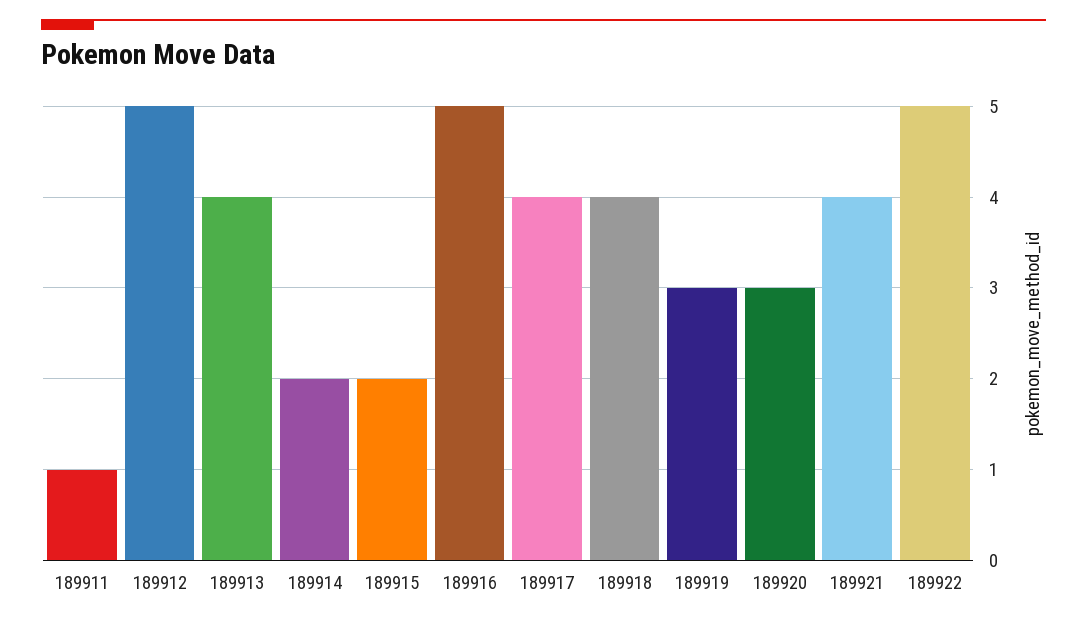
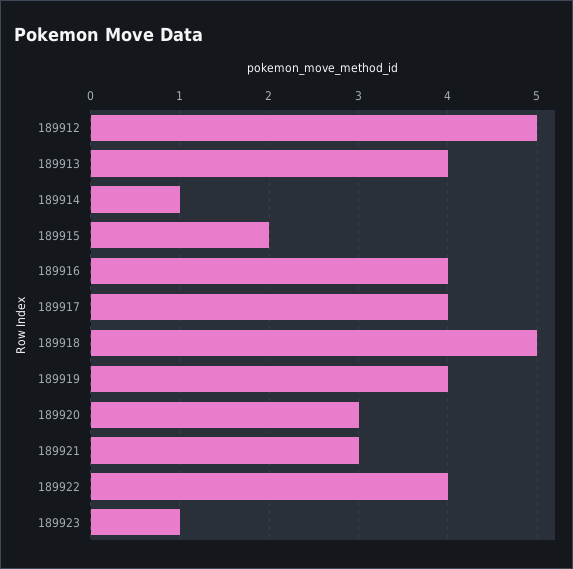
189911: 1 -> none
189914: 2 -> 1
189916: 5 -> 4
189918: 4 -> 5
189919: 3 -> 4
189921: 4 -> 3
189922: 5 -> 4
189923: none -> 1

